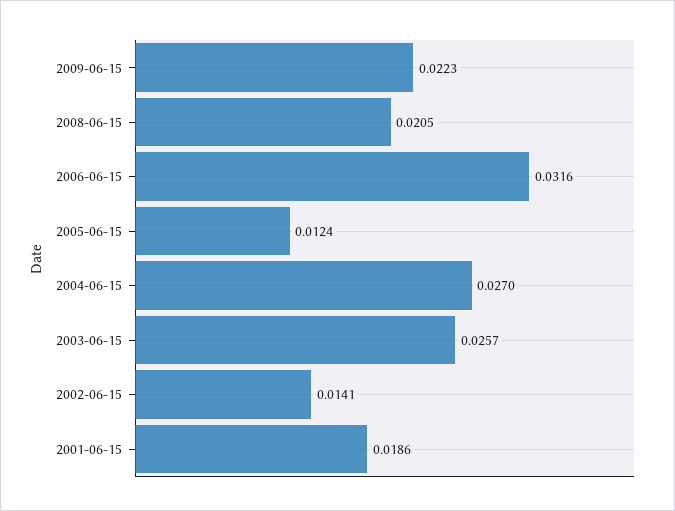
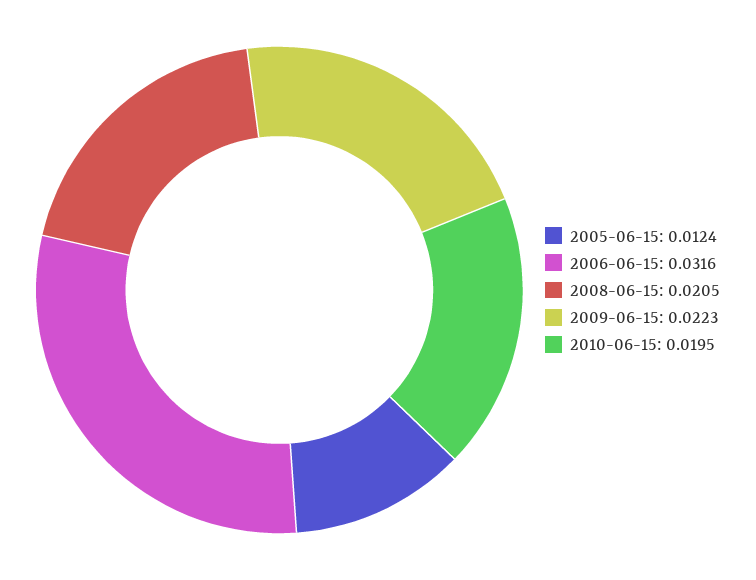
2004-06-15: 0.027 -> none
2003-06-15: 0.0257 -> none
2002-06-15: 0.0141 -> none
2001-06-15: 0.0186 -> none
2010-06-15: none -> 0.0195

